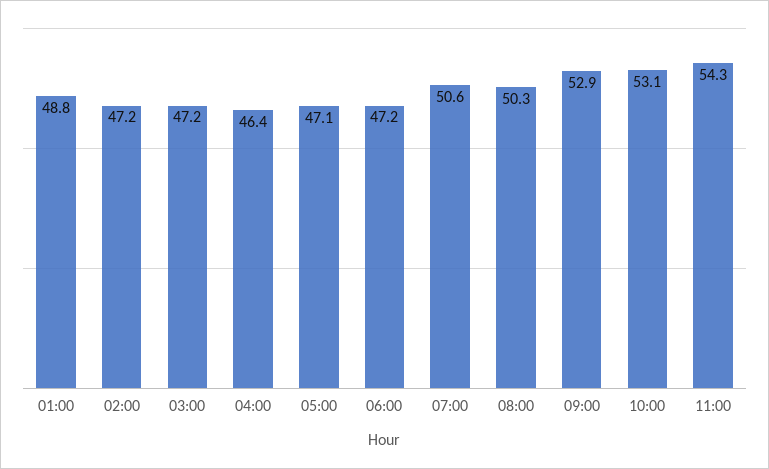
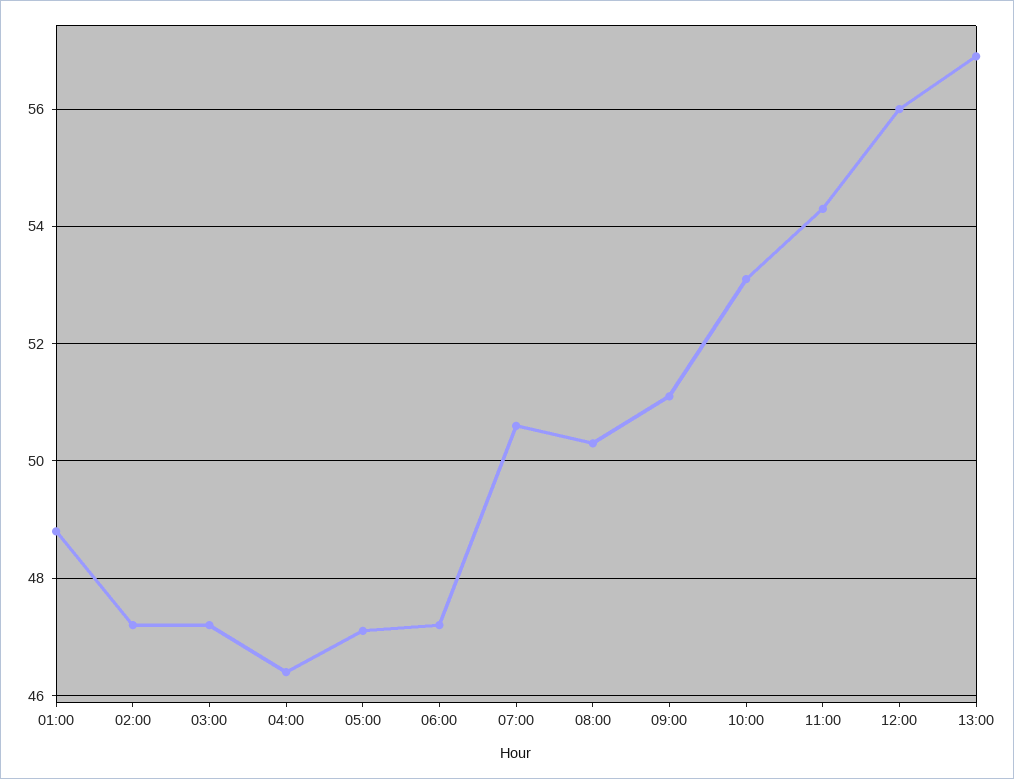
09:00: 52.9 -> 51
12:00: none -> 56
13:00: none -> 57

